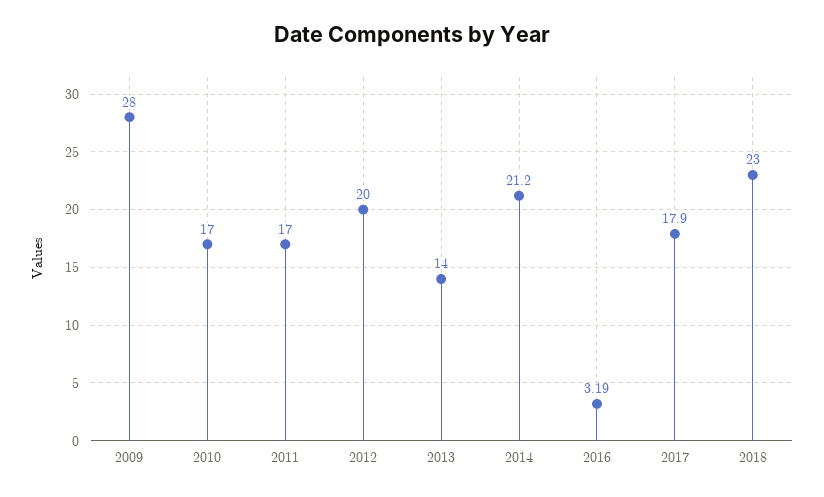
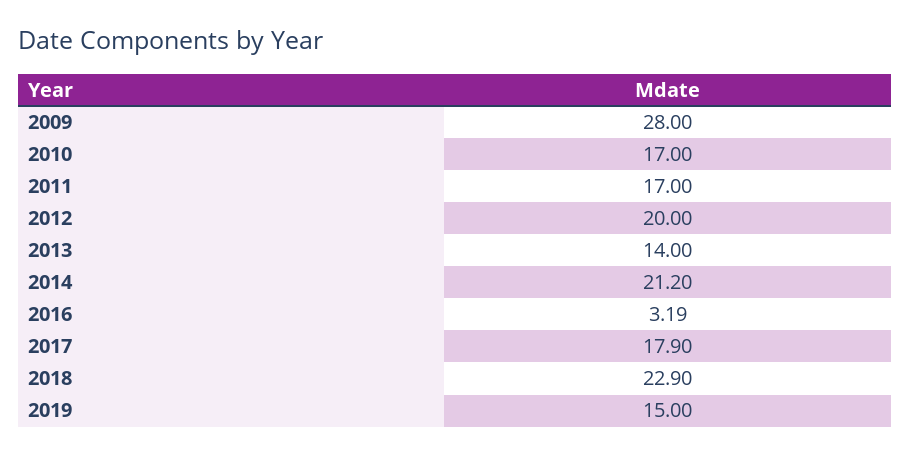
2018: 23 -> 22.9
2019: none -> 15

